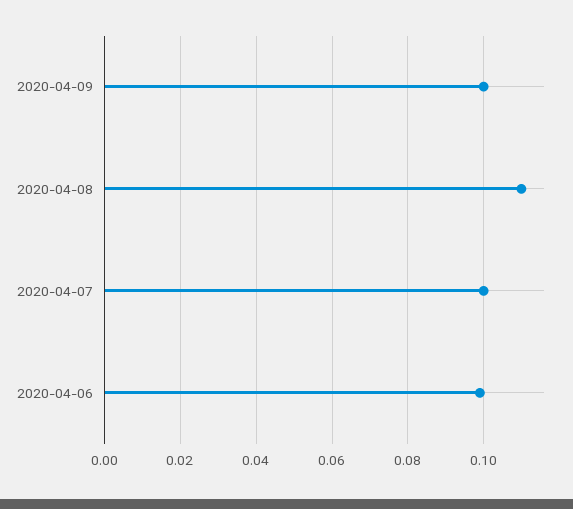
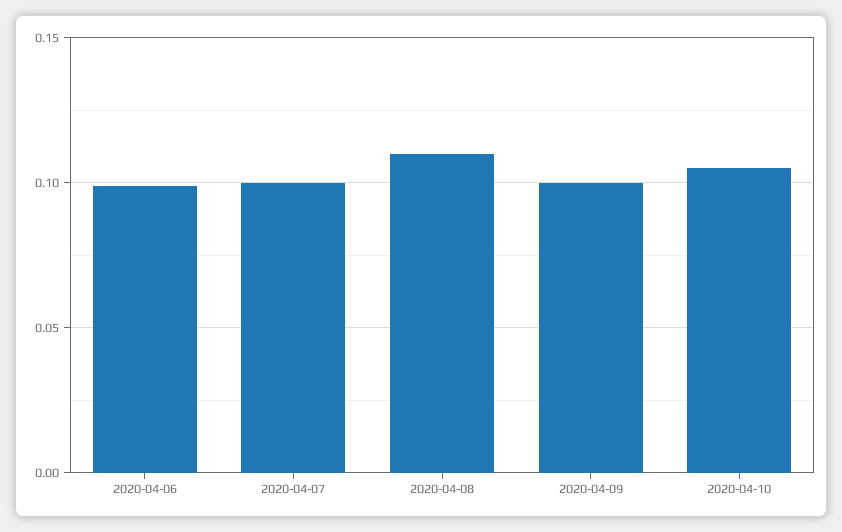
2020-04-10: none -> 0.105

